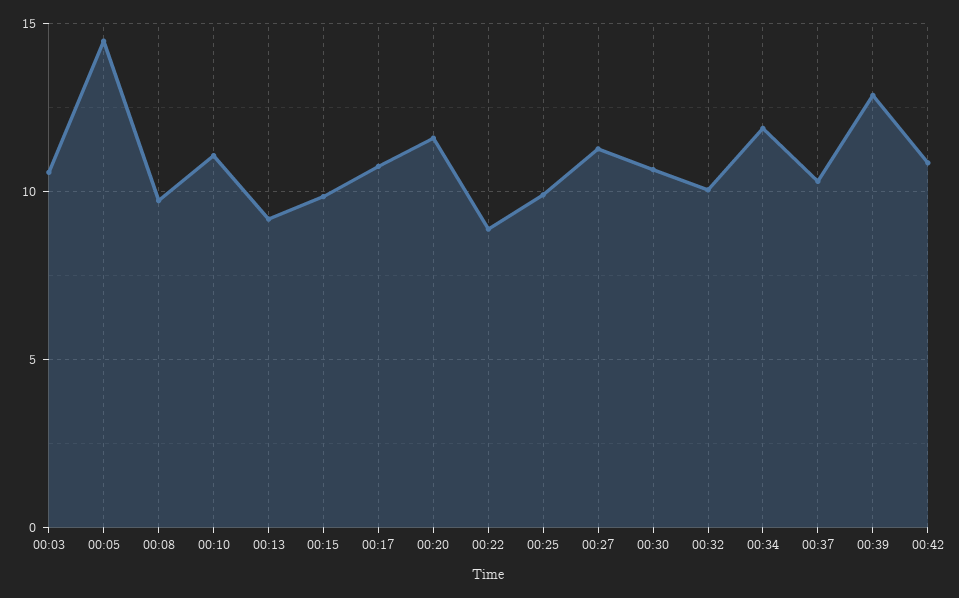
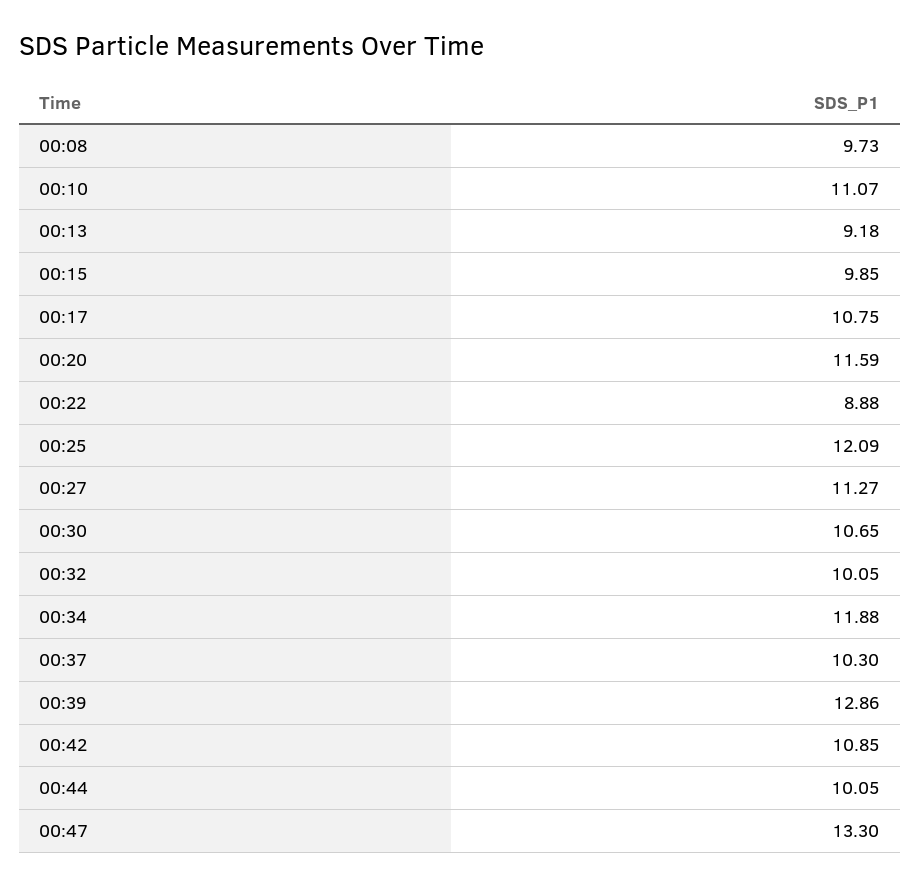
00:03: 10.5 -> none
00:05: 14.5 -> none
00:25: 10 -> 12.09
00:44: none -> 10.05
00:47: none -> 13.3

